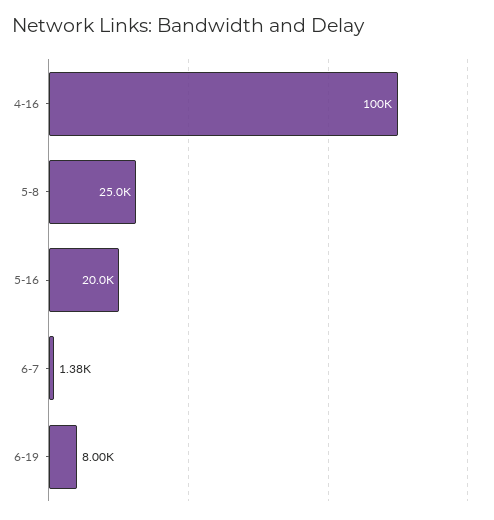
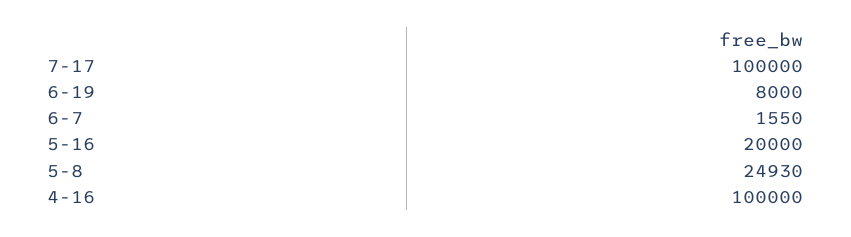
5-8: 25000 -> 24930
6-7: 1380 -> 1550
7-17: none -> 100000

